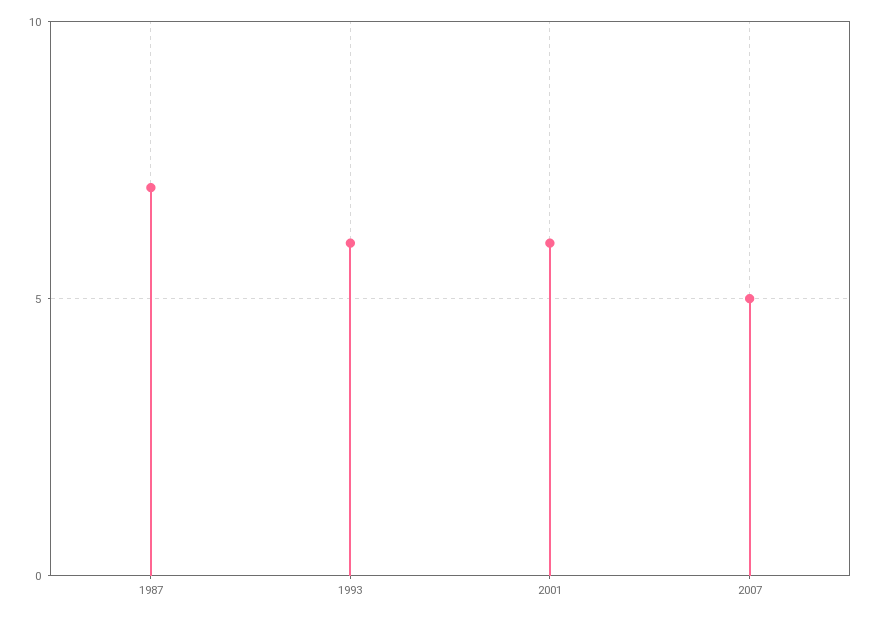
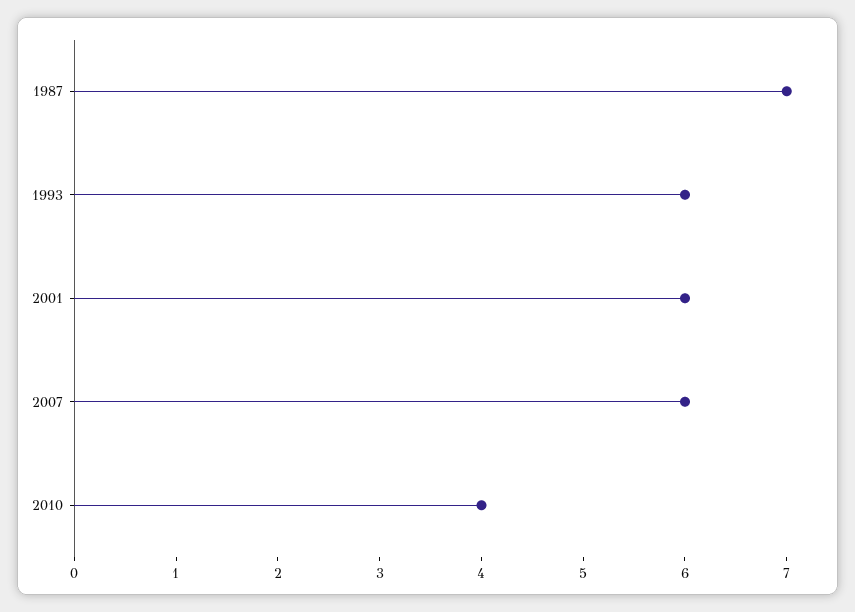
2007: 5 -> 6
2010: none -> 4

